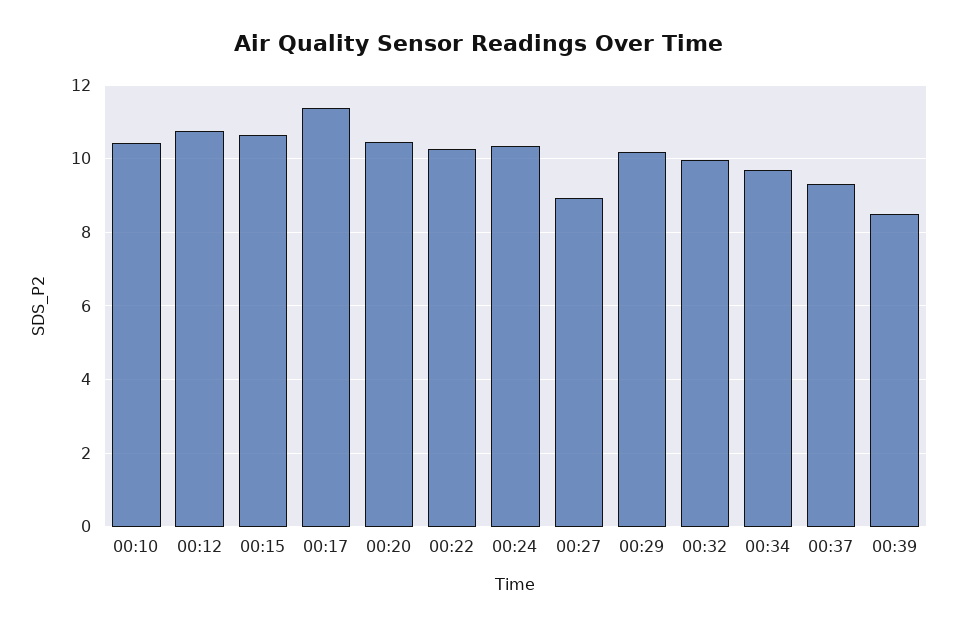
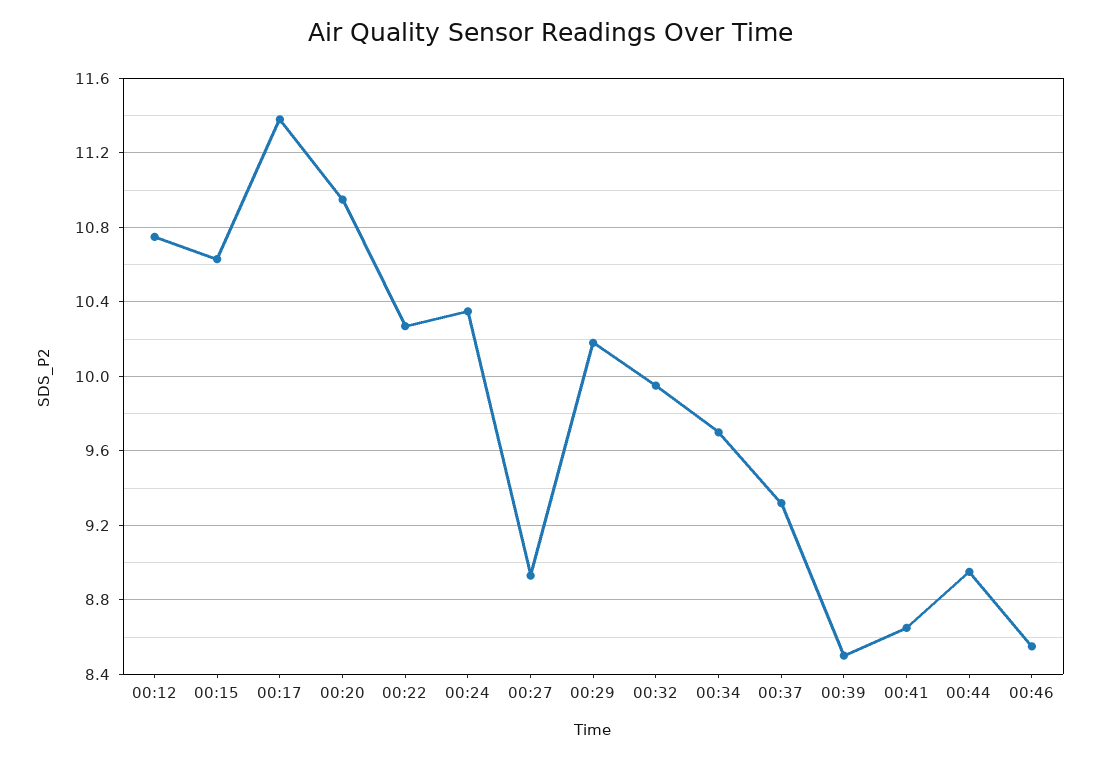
00:10: 10.4 -> none
00:20: 10.4 -> 10.95
00:41: none -> 8.65
00:44: none -> 8.95
00:46: none -> 8.55

